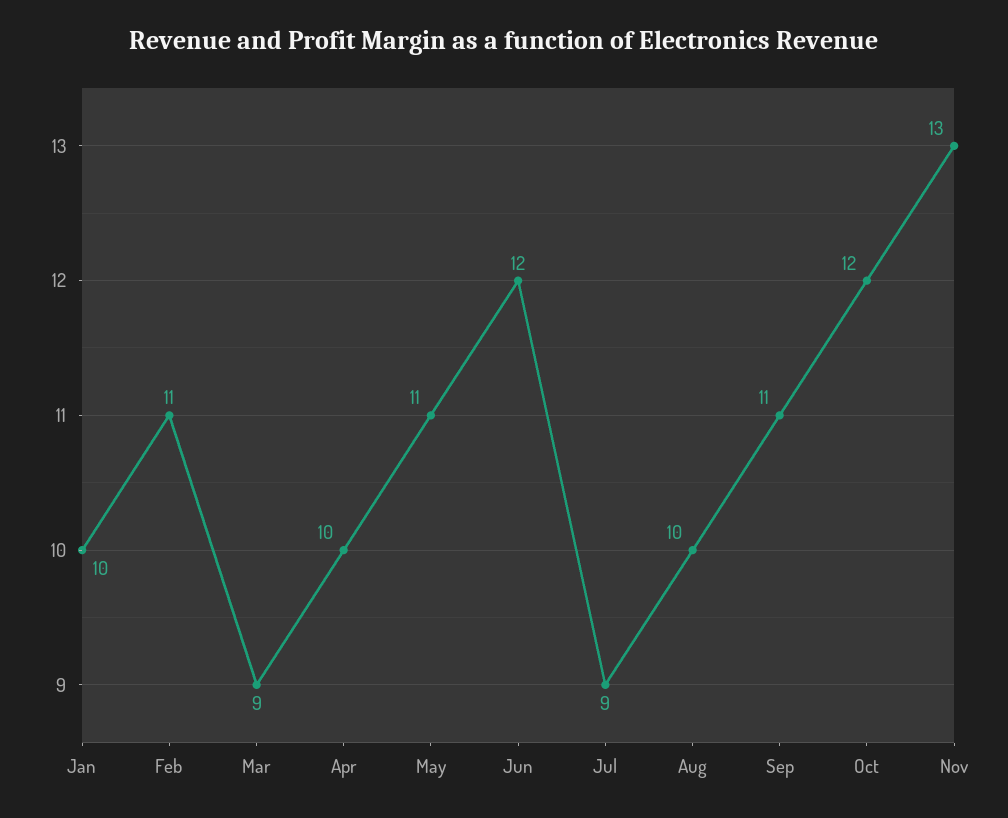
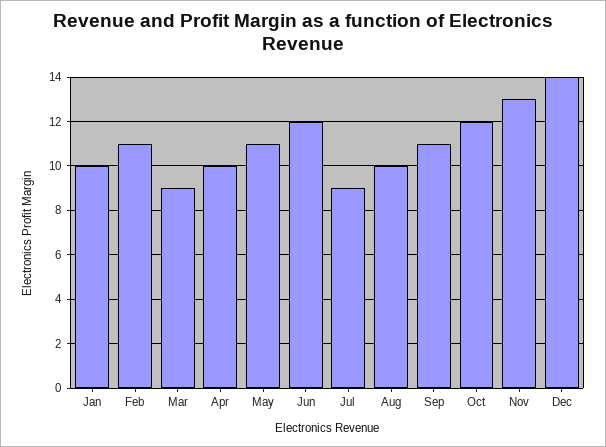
Dec: none -> 14

